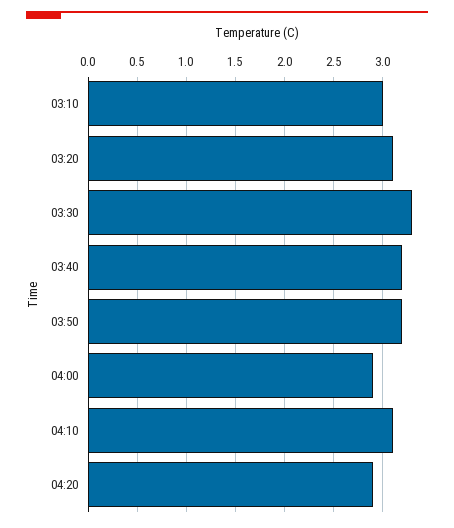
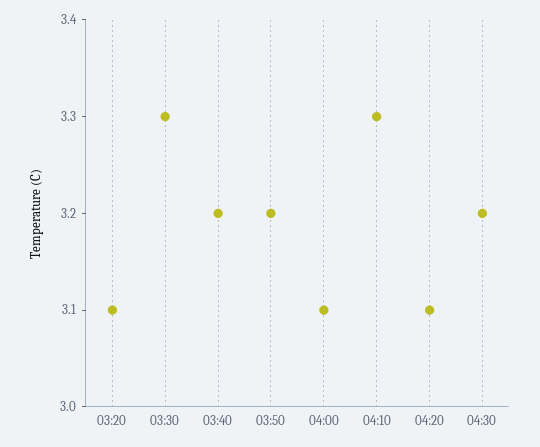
03:10: 3 -> none
04:00: 2.9 -> 3.1
04:10: 3.1 -> 3.3
04:20: 2.9 -> 3.1
04:30: none -> 3.2

